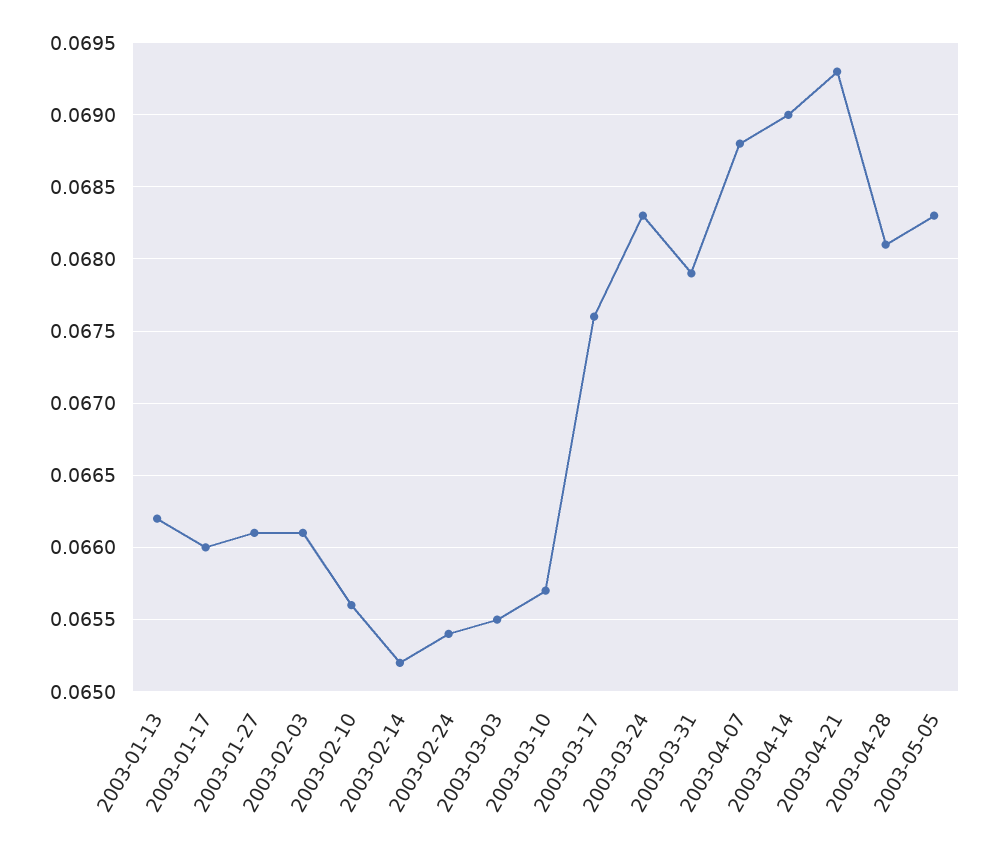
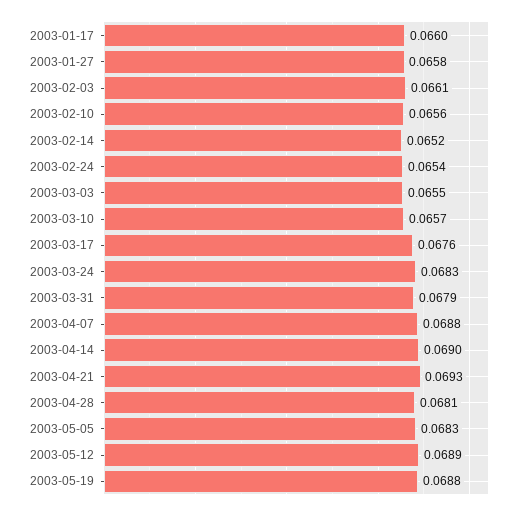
2003-01-13: 0.0662 -> none
2003-01-27: 0.0661 -> 0.0658
2003-05-12: none -> 0.0689
2003-05-19: none -> 0.0688

